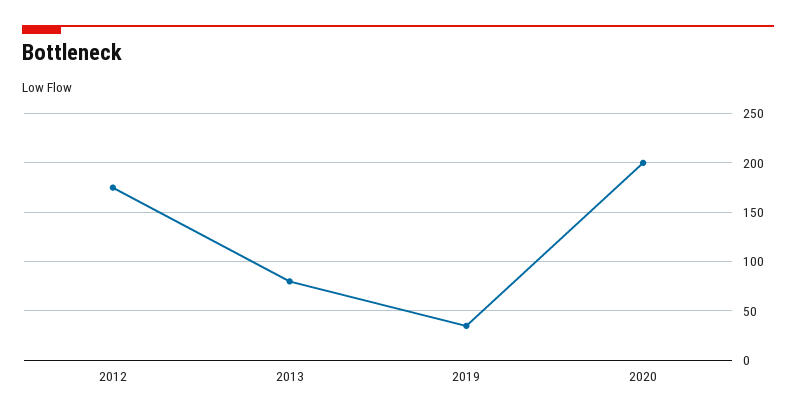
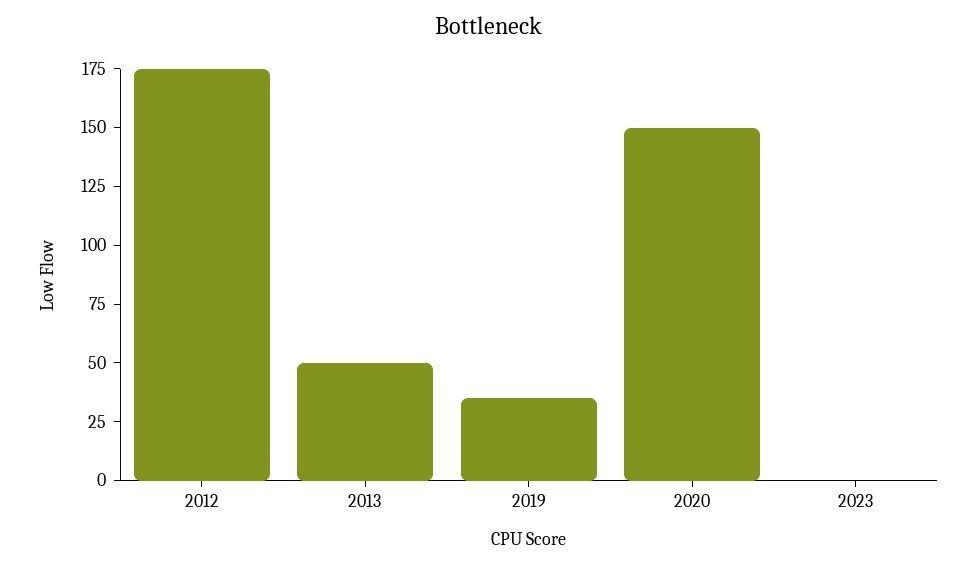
2013: 80 -> 50
2020: 200 -> 150
2023: none -> 0

